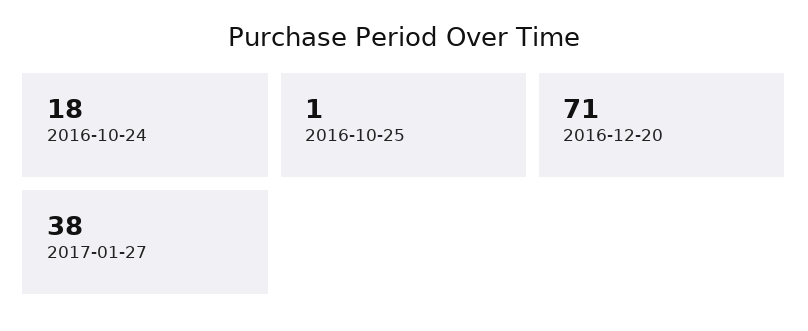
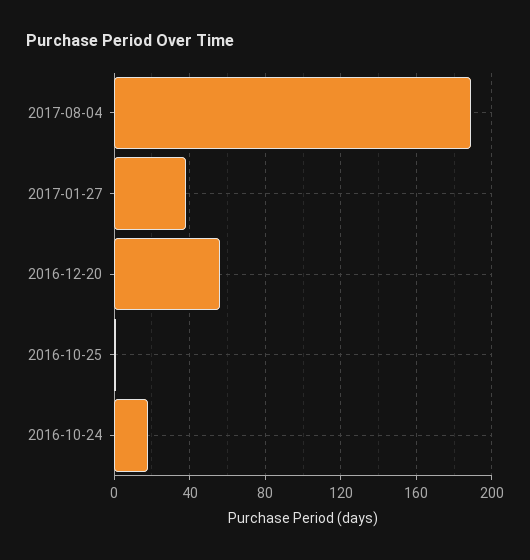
2016-12-20: 71 -> 55
2017-08-04: none -> 190

